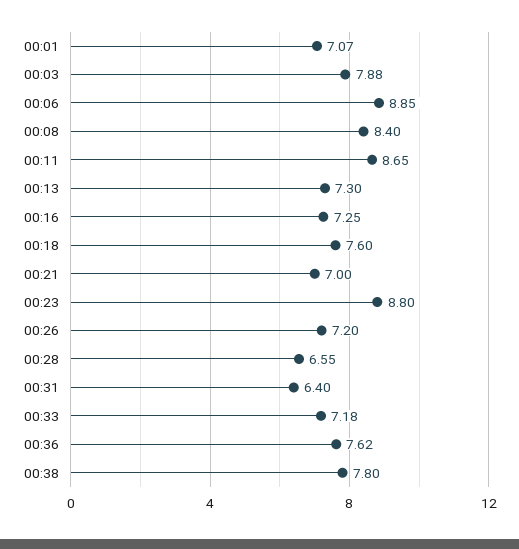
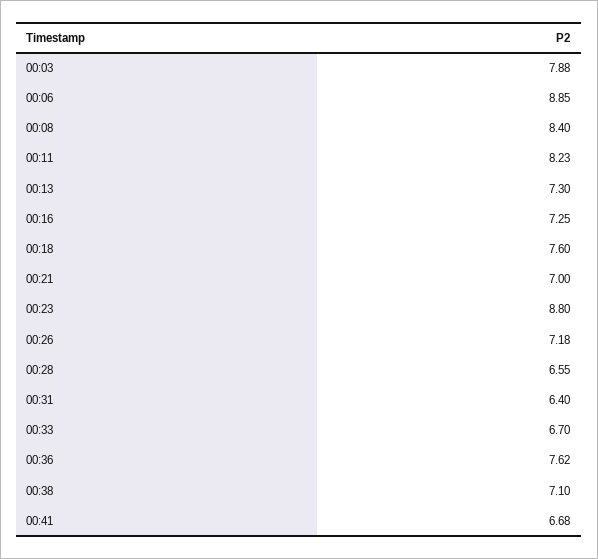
00:01: 7.07 -> none
00:11: 8.65 -> 8.23
00:26: 7.2 -> 7.18
00:33: 7.18 -> 6.7
00:38: 7.8 -> 7.1
00:41: none -> 6.68

